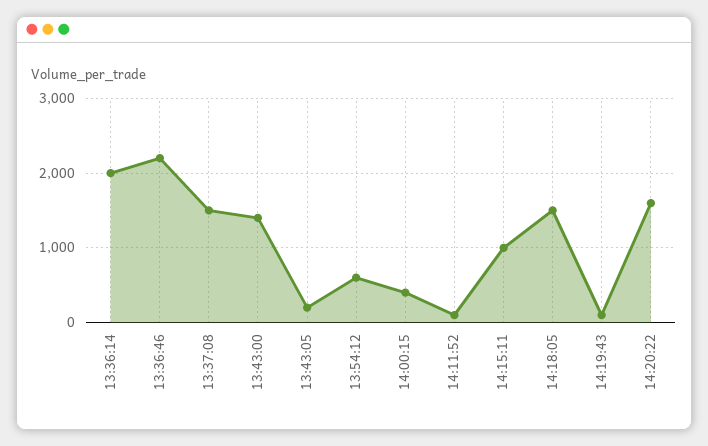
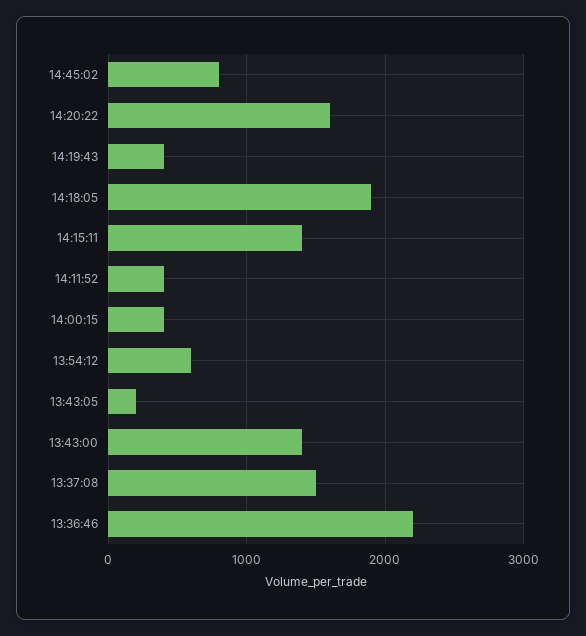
13:36:14: 2000 -> none
14:11:52: 100 -> 400
14:15:11: 1000 -> 1400
14:18:05: 1500 -> 1900
14:19:43: 100 -> 400
14:45:02: none -> 800

